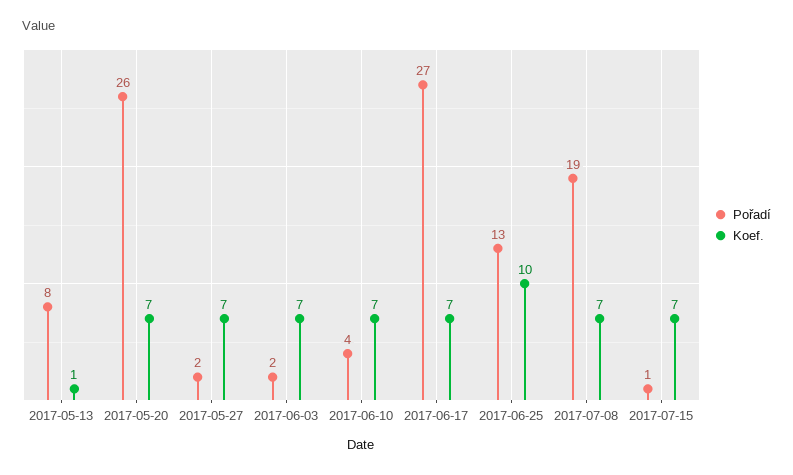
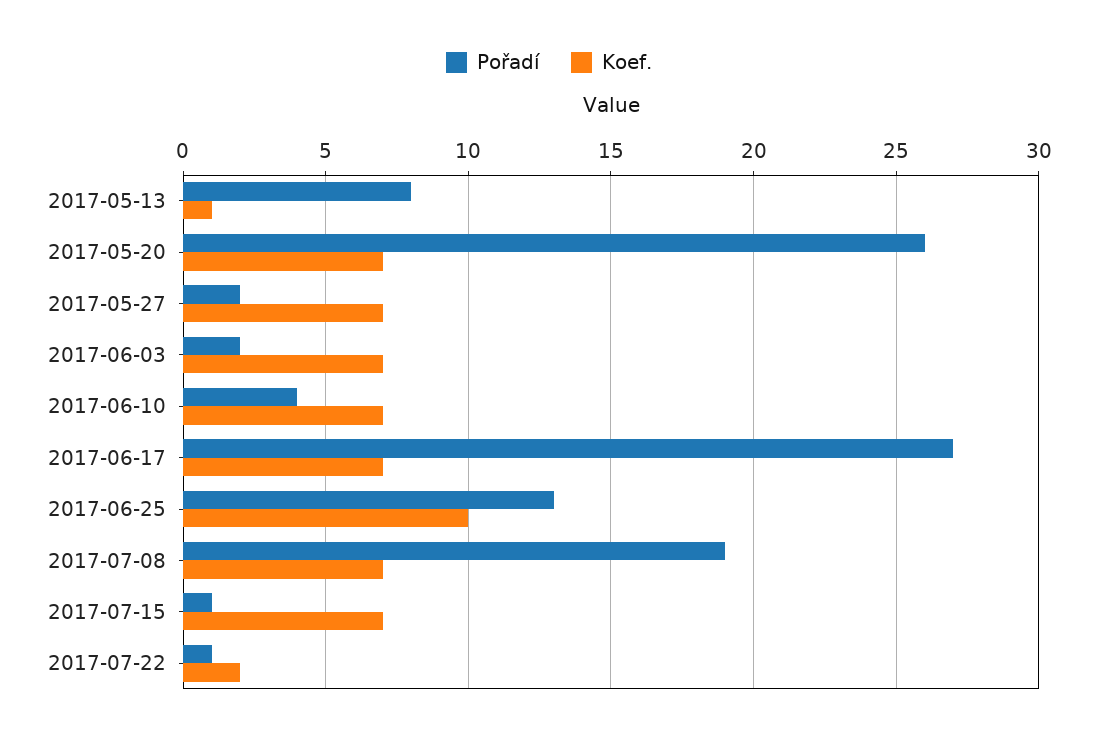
Pořadí, 2017-07-22: none -> 1
Koef., 2017-07-22: none -> 2

